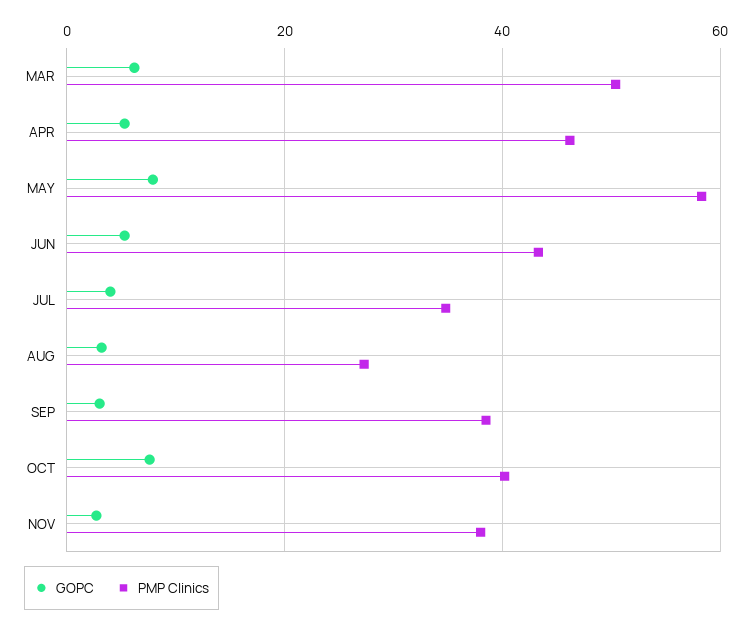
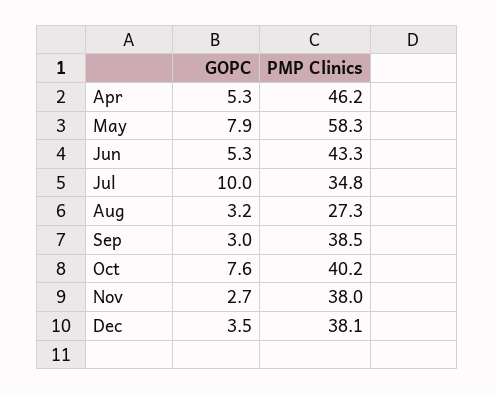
GOPC, MAR: 6 -> none
PMP Clinics, MAR: 50 -> none
GOPC, JUL: 4 -> 10
GOPC, Dec: none -> 3.5
PMP Clinics, Dec: none -> 38.1

